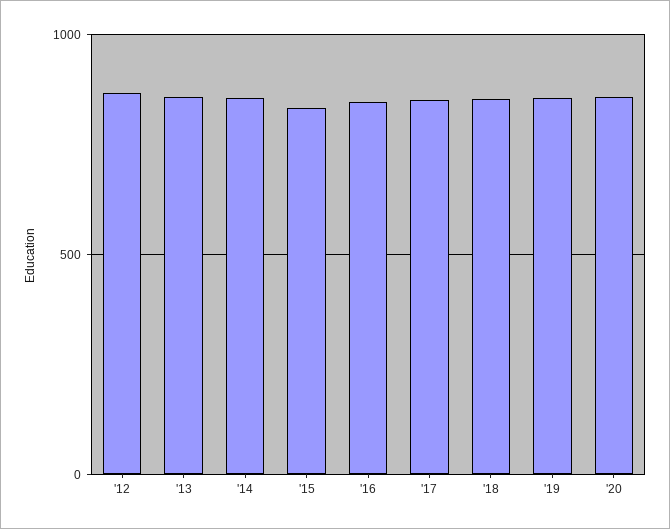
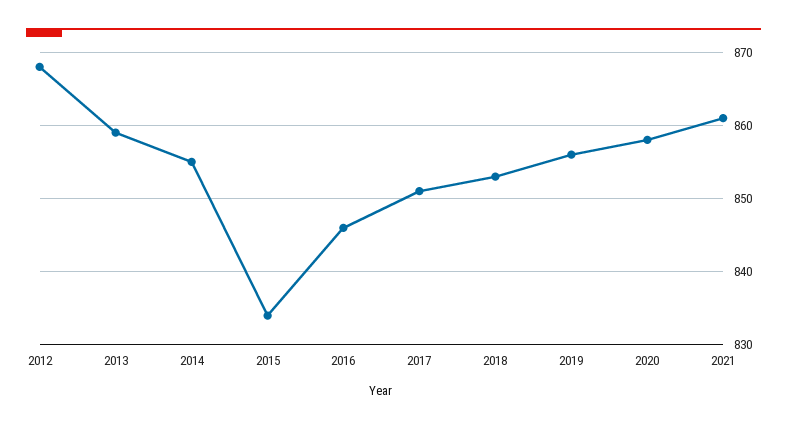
2021: none -> 861

